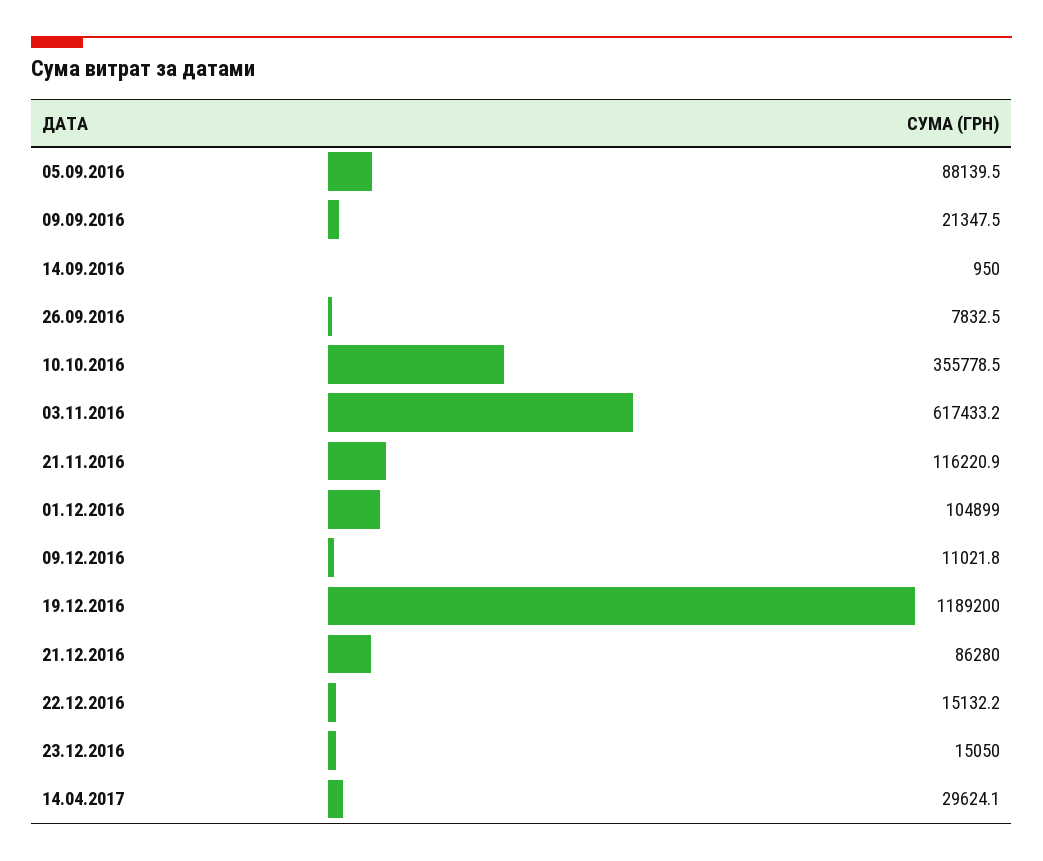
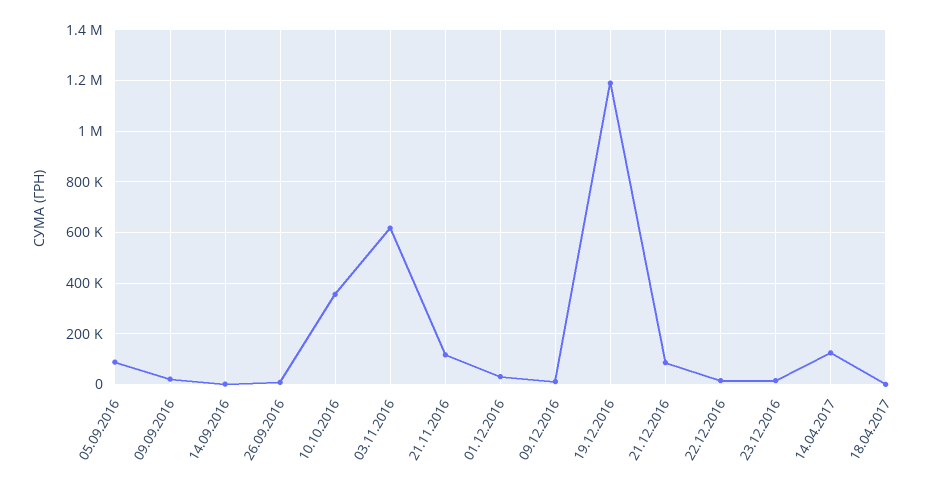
01.12.2016: 104899 -> 25000
14.04.2017: 29624.1 -> 125000
18.04.2017: none -> 0

